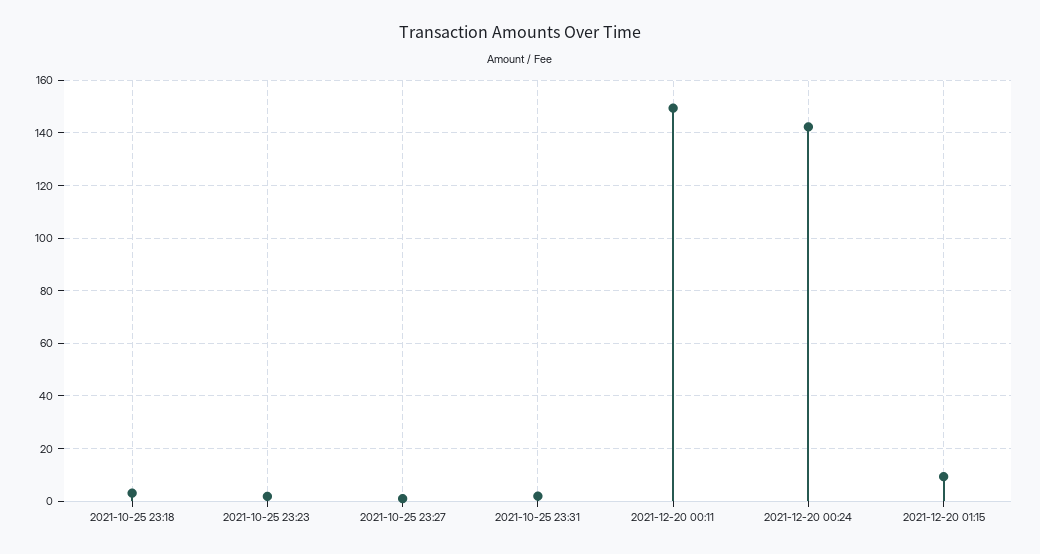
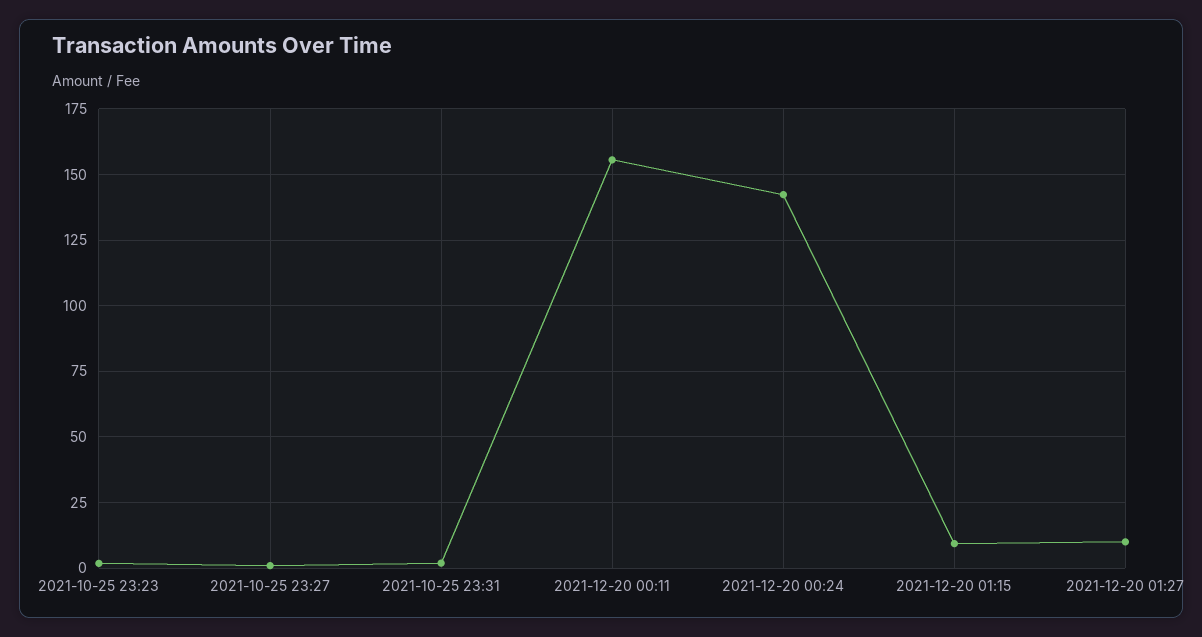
2021-10-25 23:18: 2.5 -> none
2021-12-20 00:11: 150 -> 155
2021-12-20 01:27: none -> 10

